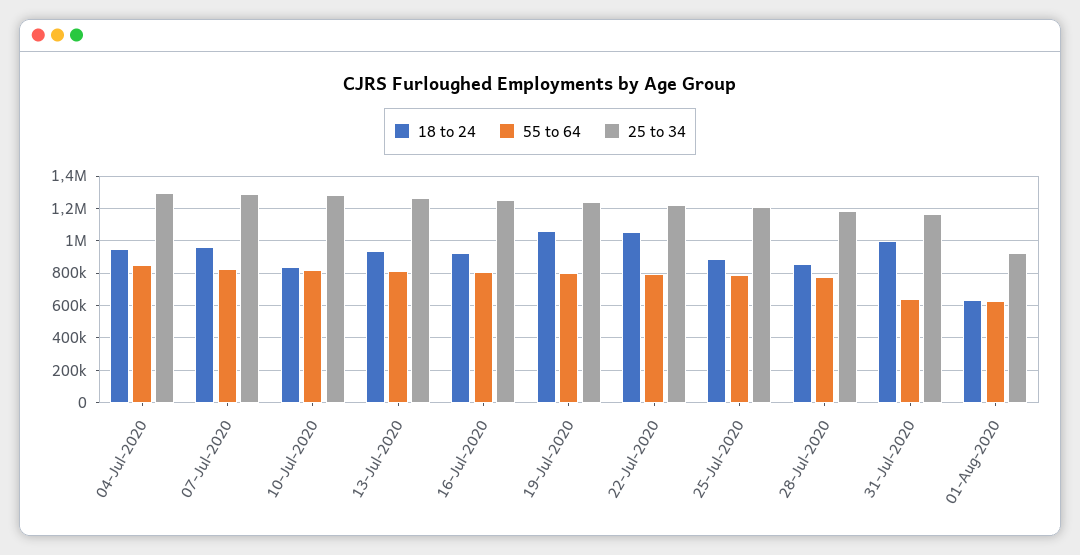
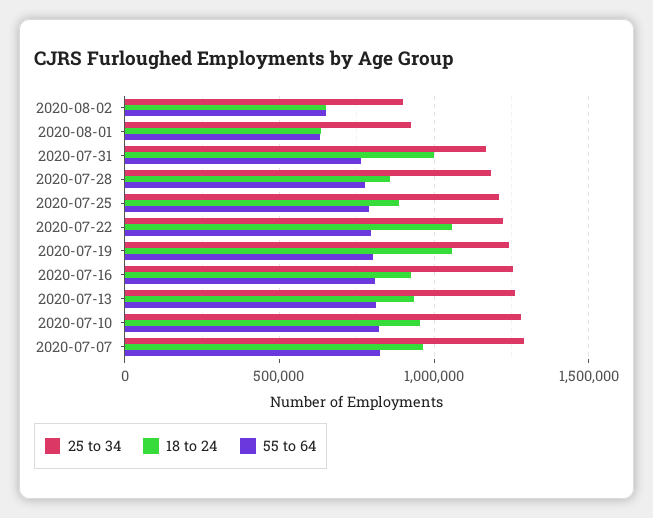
18 to 24, 04-Jul-2020: 950000 -> none
55 to 64, 04-Jul-2020: 850000 -> none
25 to 34, 04-Jul-2020: 1300000 -> none
18 to 24, 10-Jul-2020: 850000 -> 950000
55 to 64, 31-Jul-2020: 650000 -> 750000
25 to 34, 2020-08-02: none -> 900000
18 to 24, 2020-08-02: none -> 650000
55 to 64, 2020-08-02: none -> 650000

